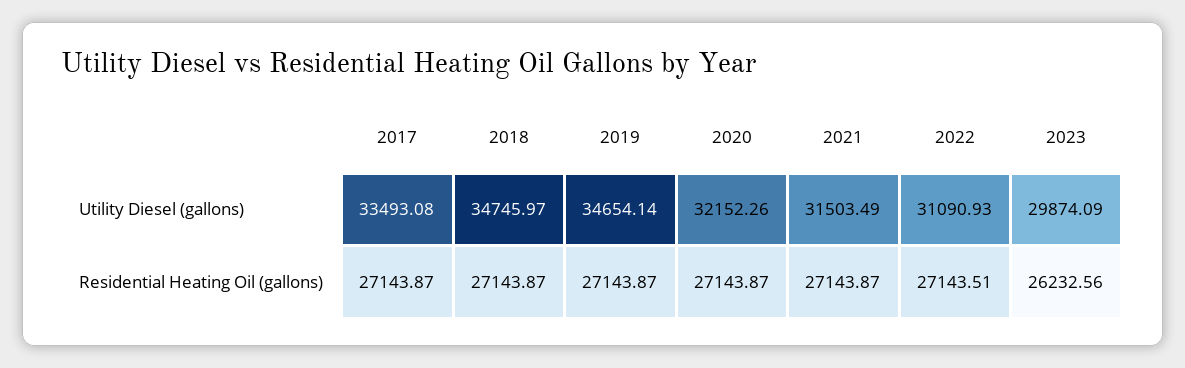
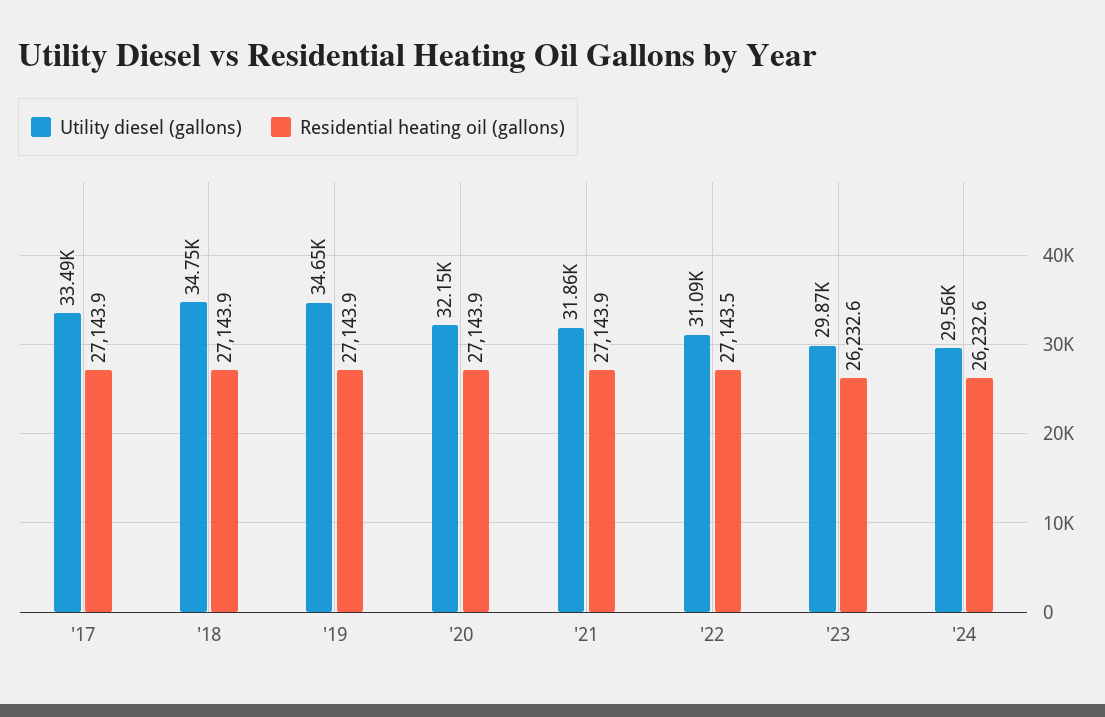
Utility Diesel (gallons), 2021: 31503.49 -> 31860
Utility Diesel (gallons), '24: none -> 29560
Residential Heating Oil (gallons), '24: none -> 26232.6

